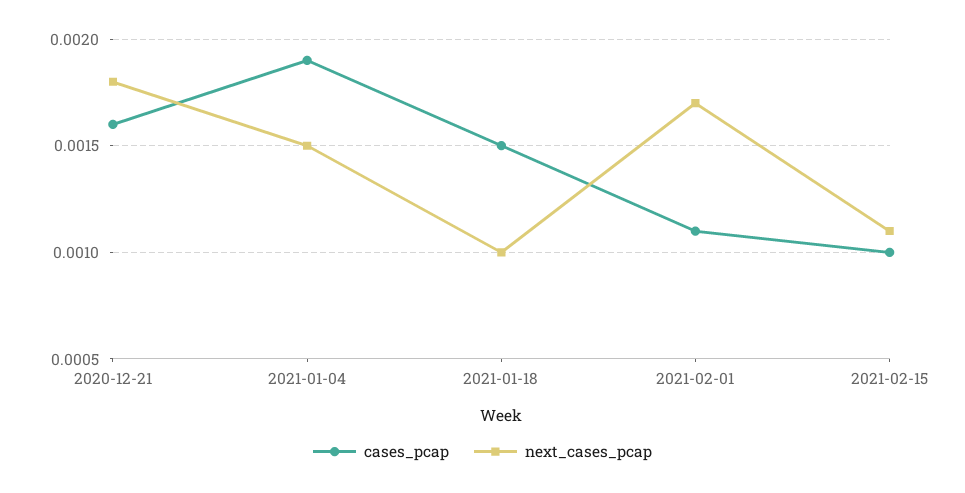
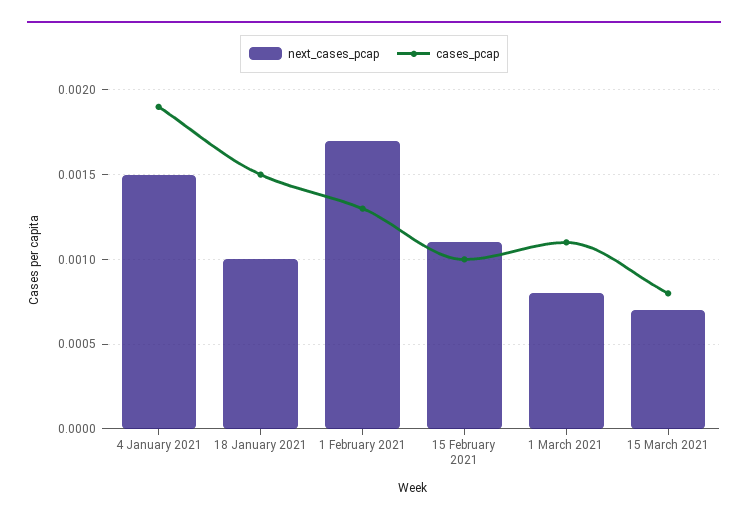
cases_pcap, 2020-12-21: 0.0016 -> none
next_cases_pcap, 2020-12-21: 0.0018 -> none
cases_pcap, 2021-02-01: 0.0011 -> 0.0013
next_cases_pcap, 1 March 2021: none -> 0.0008
cases_pcap, 1 March 2021: none -> 0.0011
next_cases_pcap, 15 March 2021: none -> 0.0007
cases_pcap, 15 March 2021: none -> 0.0008

